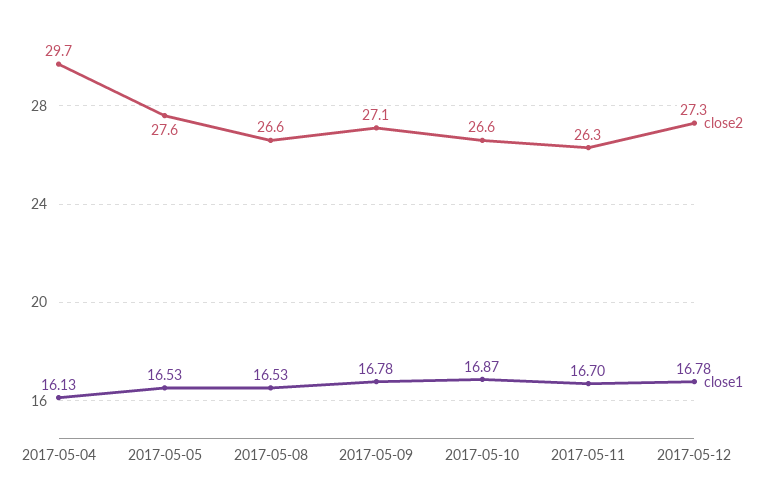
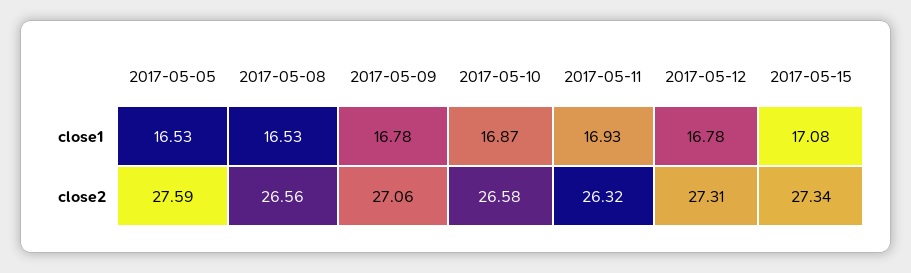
close2, 2017-05-04: 29.7 -> none
close1, 2017-05-04: 16.13 -> none
close1, 2017-05-11: 16.7 -> 16.93
close1, 2017-05-15: none -> 17.08
close2, 2017-05-15: none -> 27.34

